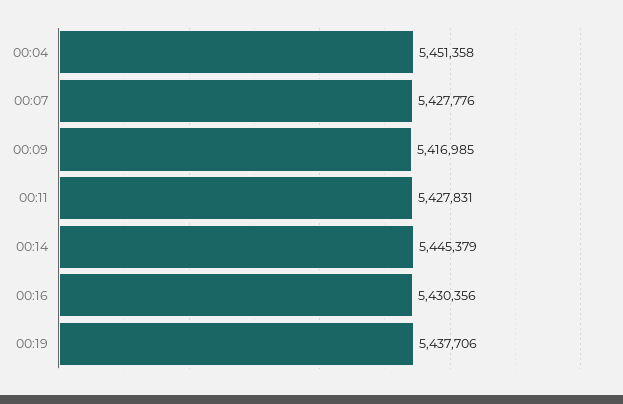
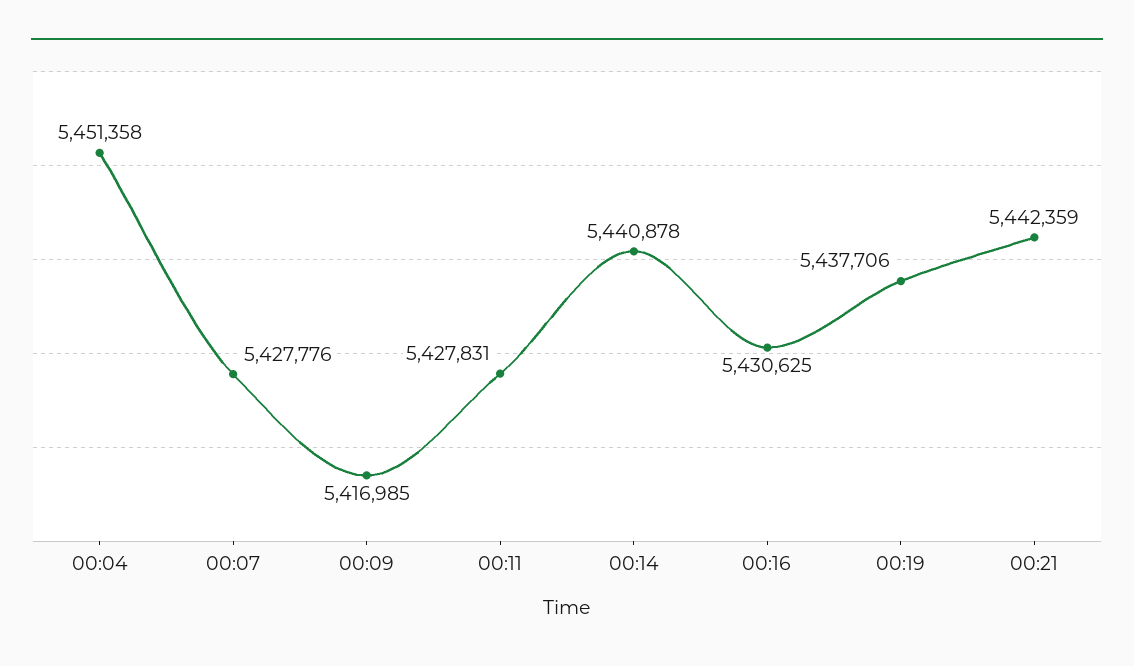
00:14: 5445379 -> 5440878
00:16: 5430356 -> 5430625
00:21: none -> 5442359

